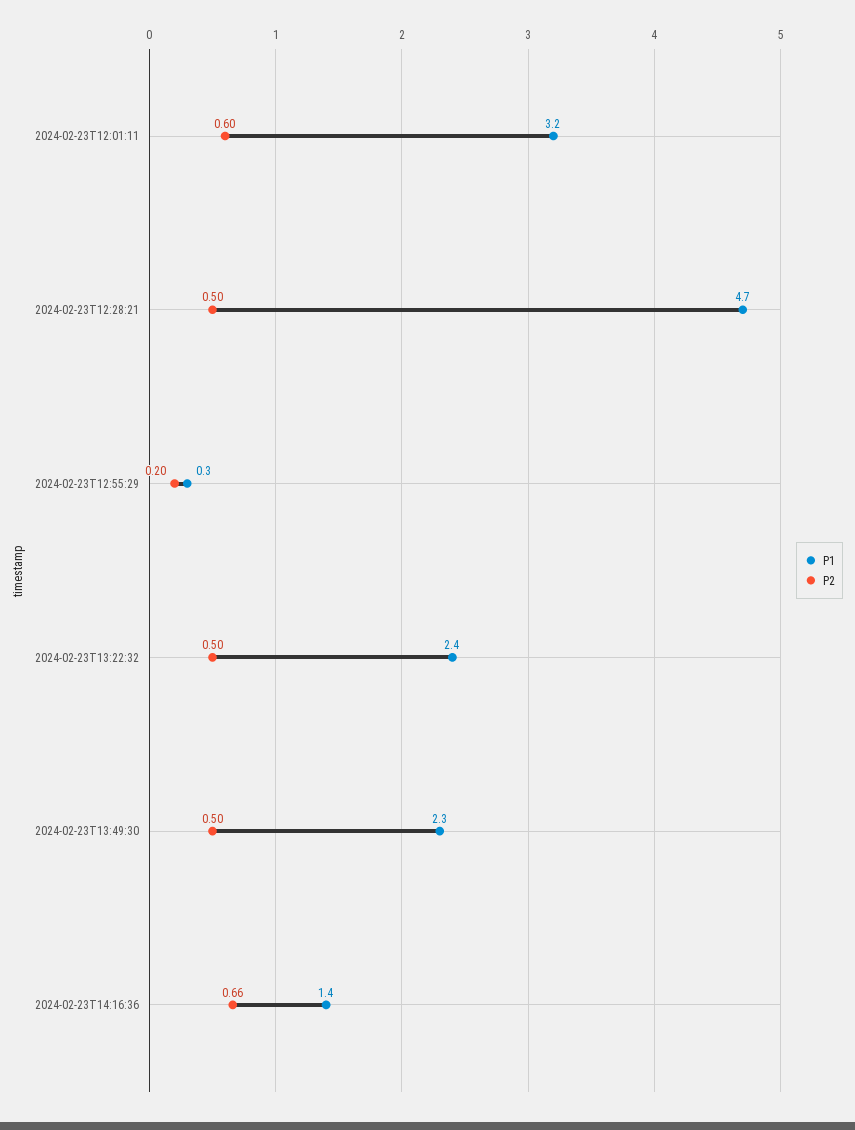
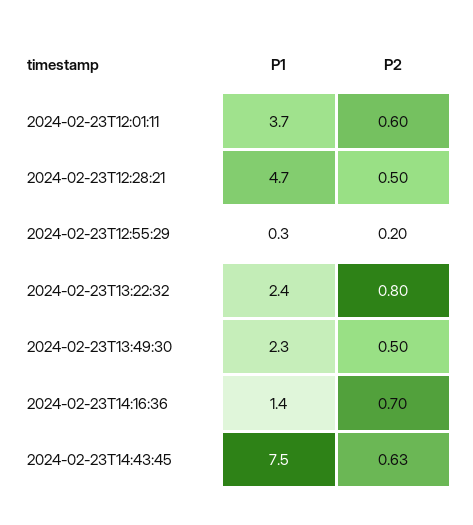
P1, 2024-02-23T12:01:11: 3.2 -> 3.7
P2, 2024-02-23T13:22:32: 0.5 -> 0.8
P2, 2024-02-23T14:16:36: 0.66 -> 0.7
P1, 2024-02-23T14:43:45: none -> 7.5
P2, 2024-02-23T14:43:45: none -> 0.63

